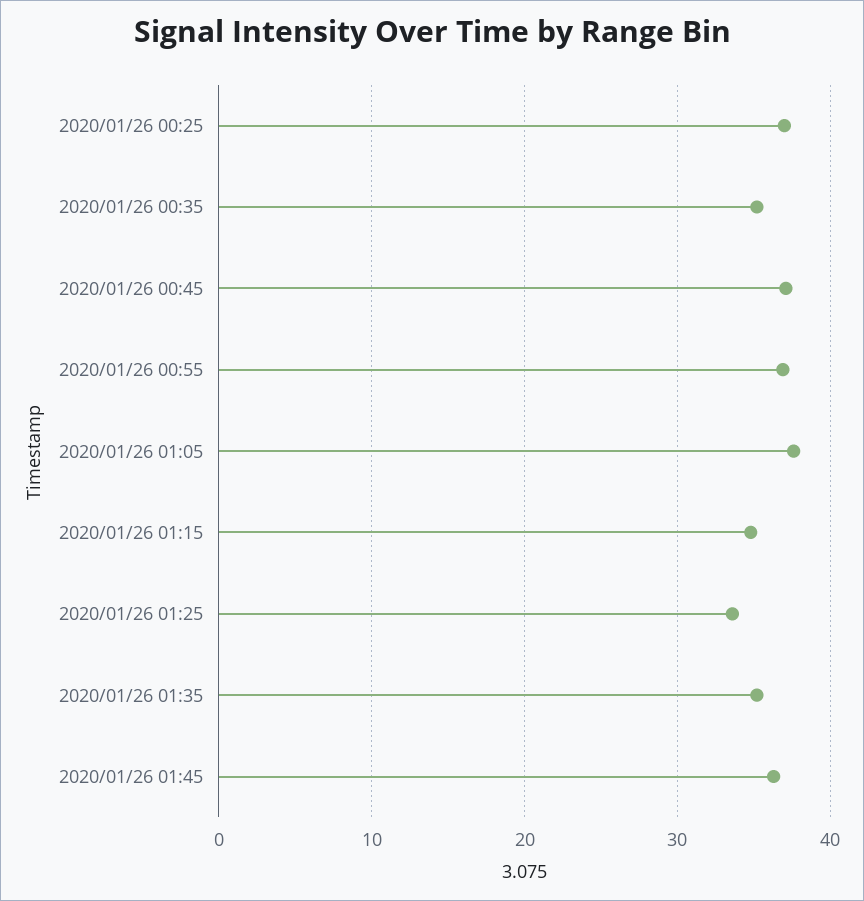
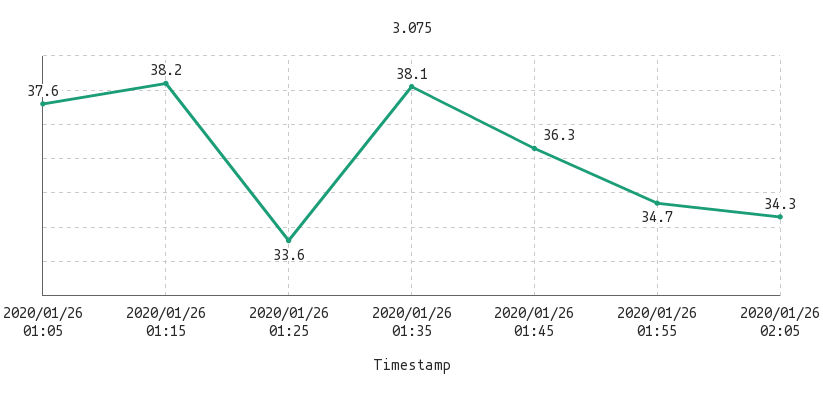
2020/01/26 00:25: 37 -> none
2020/01/26 00:35: 35 -> none
2020/01/26 00:45: 37 -> none
2020/01/26 00:55: 37 -> none
2020/01/26 01:15: 35 -> 38.2
2020/01/26 01:35: 35 -> 38.1
2020/01/26 01:55: none -> 34.7
2020/01/26 02:05: none -> 34.3

